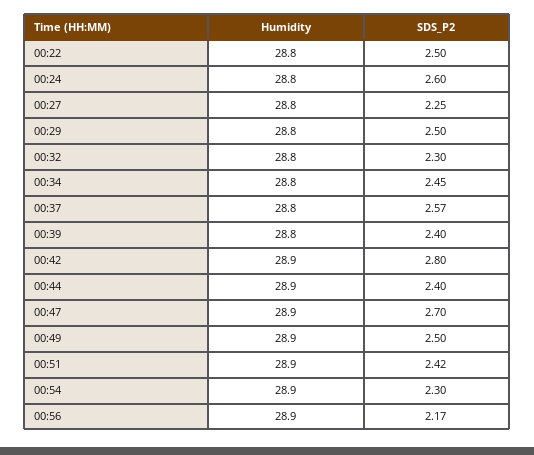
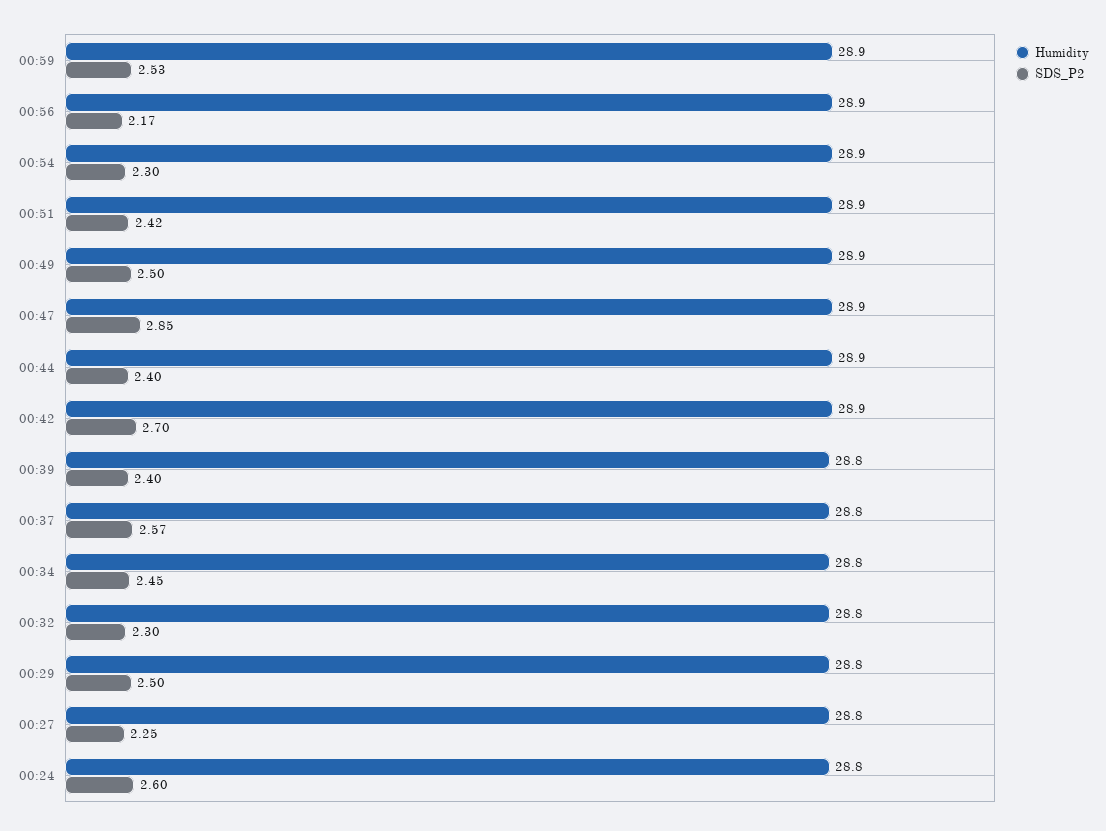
Humidity, 00:22: 28.8 -> none
SDS_P2, 00:22: 2.5 -> none
SDS_P2, 00:42: 2.8 -> 2.7
SDS_P2, 00:47: 2.7 -> 2.85
Humidity, 00:59: none -> 28.9
SDS_P2, 00:59: none -> 2.53

